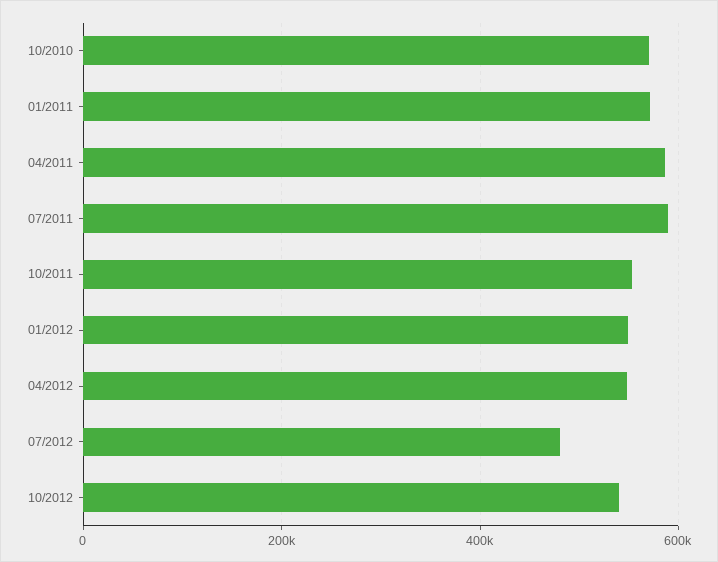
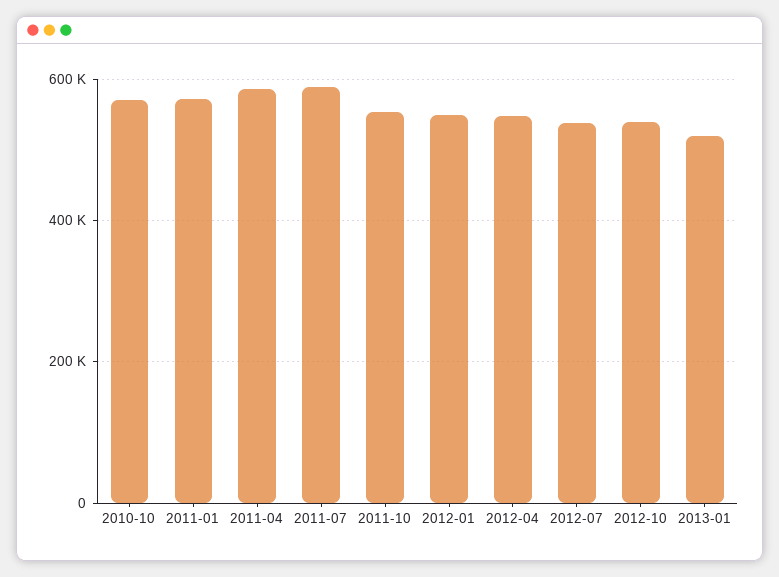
07/2012: 480000 -> 540000
2013-01: none -> 520000

